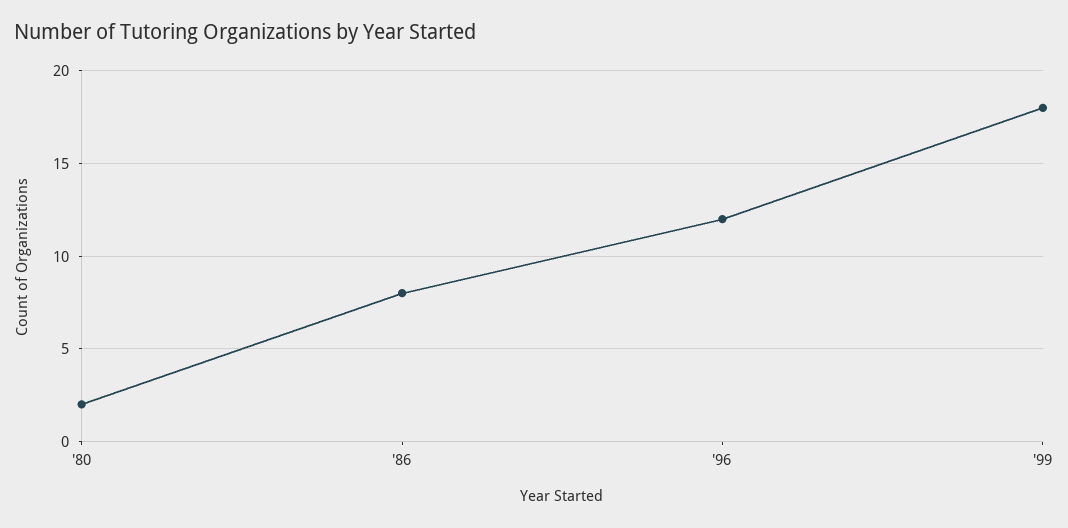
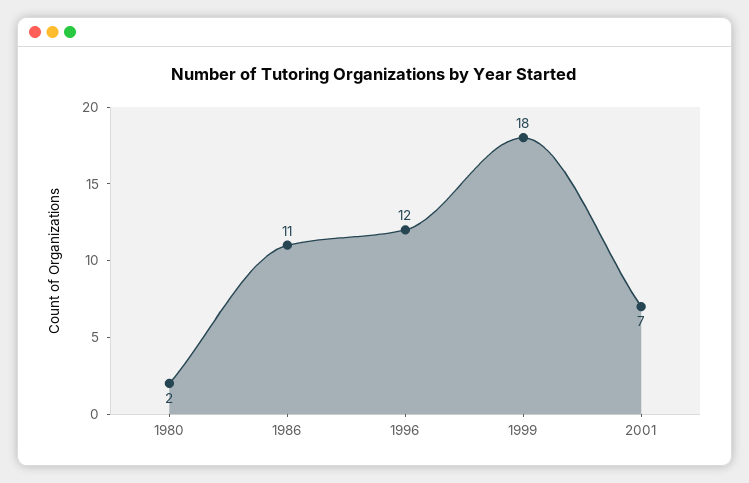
'86: 8 -> 11
2001: none -> 7

